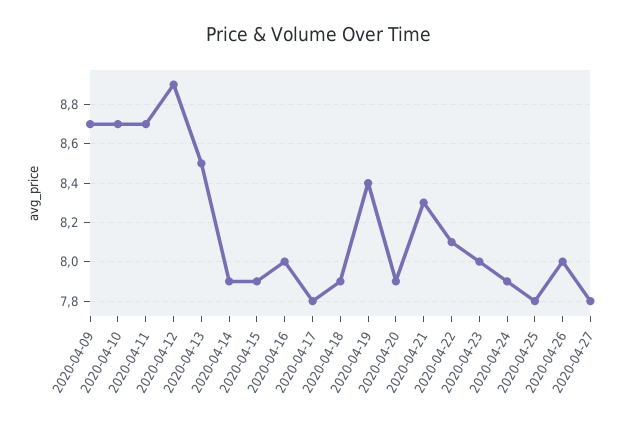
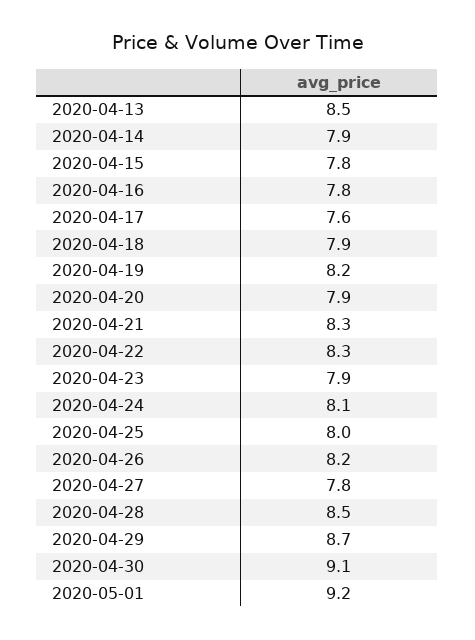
2020-04-09: 8.7 -> none
2020-04-10: 8.7 -> none
2020-04-11: 8.7 -> none
2020-04-12: 8.9 -> none
2020-04-15: 7.9 -> 7.8
2020-04-16: 8 -> 7.8
2020-04-17: 7.8 -> 7.6
2020-04-19: 8.4 -> 8.2
2020-04-22: 8.1 -> 8.3
2020-04-23: 8 -> 7.9
2020-04-24: 7.9 -> 8.1
2020-04-25: 7.8 -> 8
2020-04-26: 8 -> 8.2
2020-04-28: none -> 8.5
2020-04-29: none -> 8.7
2020-04-30: none -> 9.1
2020-05-01: none -> 9.2

